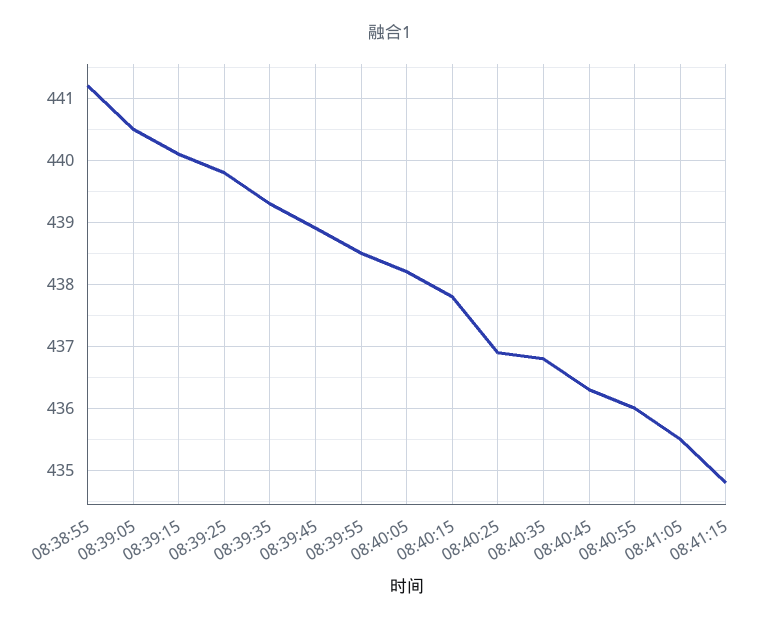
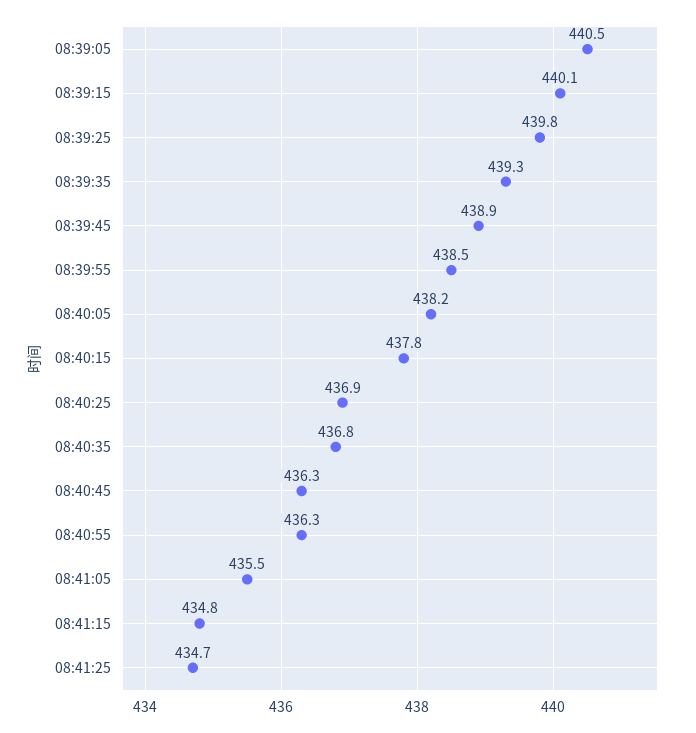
08:38:55: 441.2 -> none
08:40:55: 436 -> 436.3
08:41:25: none -> 434.7

